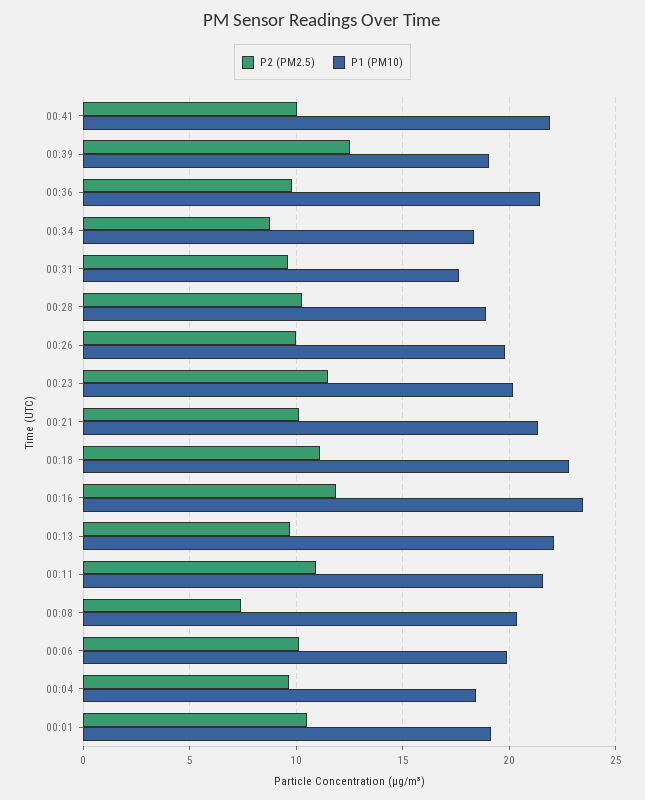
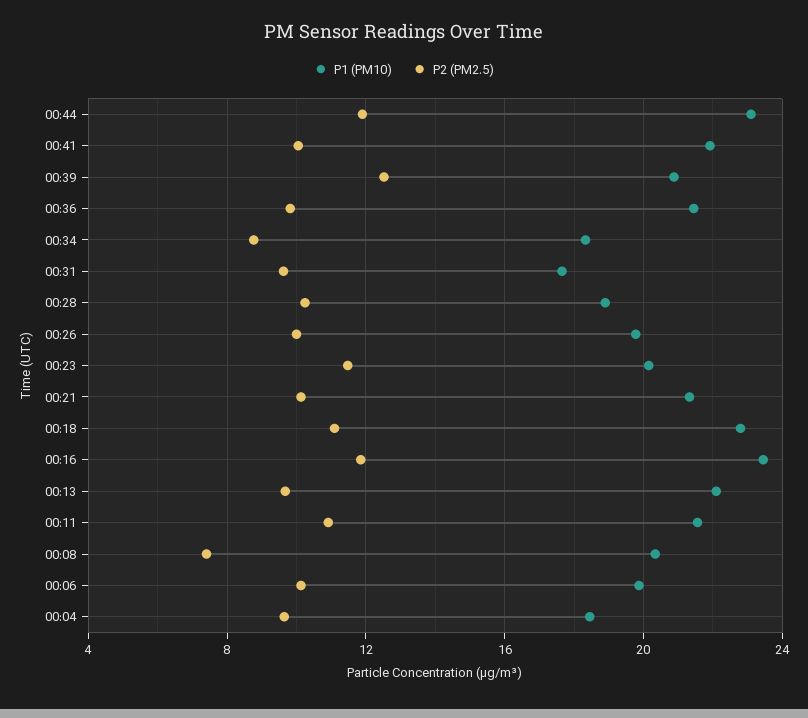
P1 (PM10), 00:39: 19 -> 21
P2 (PM2.5), 00:01: 10.5 -> none
P1 (PM10), 00:01: 19 -> none
P1 (PM10), 00:44: none -> 23
P2 (PM2.5), 00:44: none -> 12

